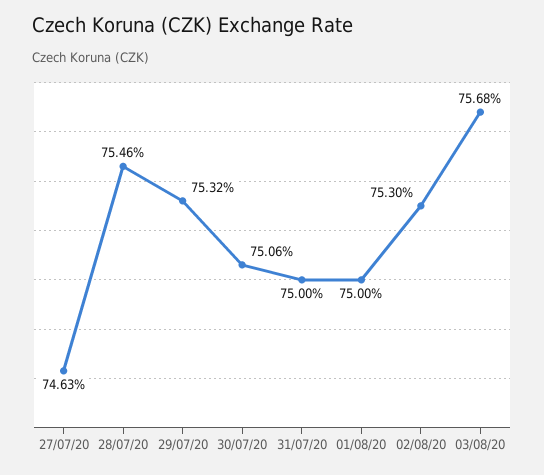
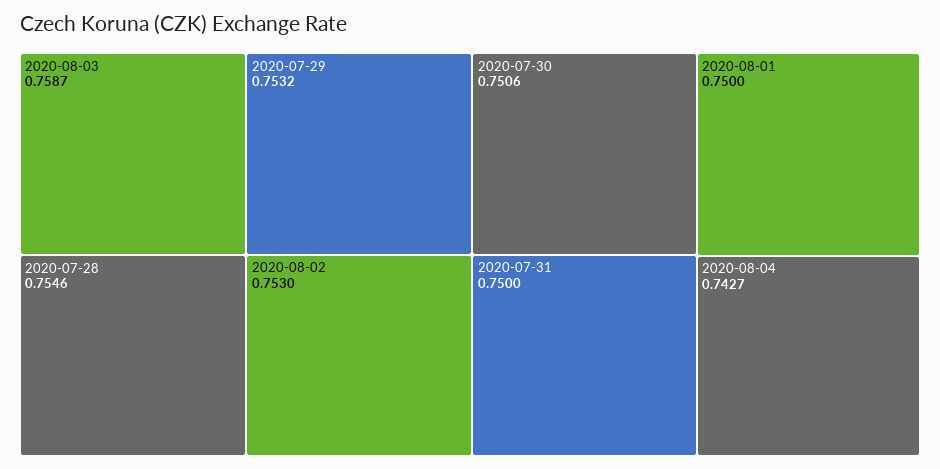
27/07/20: 0.7463 -> none
03/08/20: 0.7568 -> 0.7587
2020-08-04: none -> 0.7427

